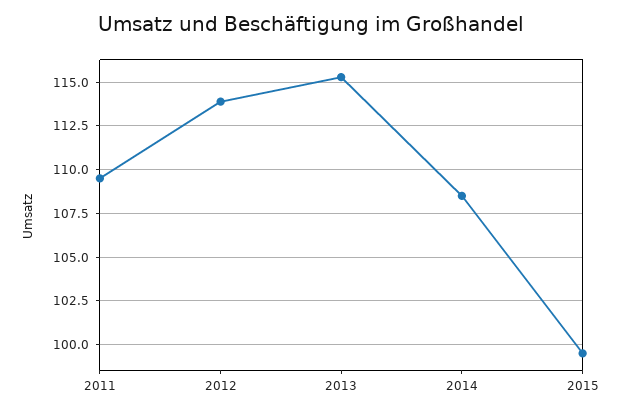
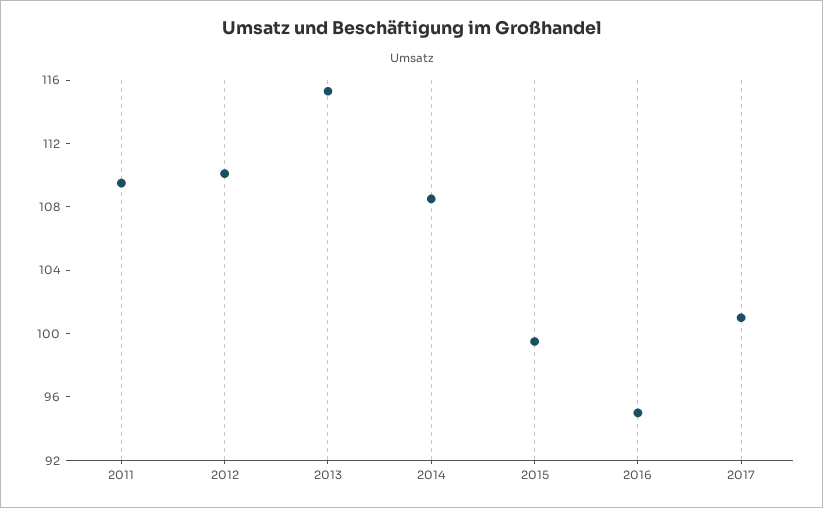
2012: 114 -> 110
2016: none -> 95
2017: none -> 101

